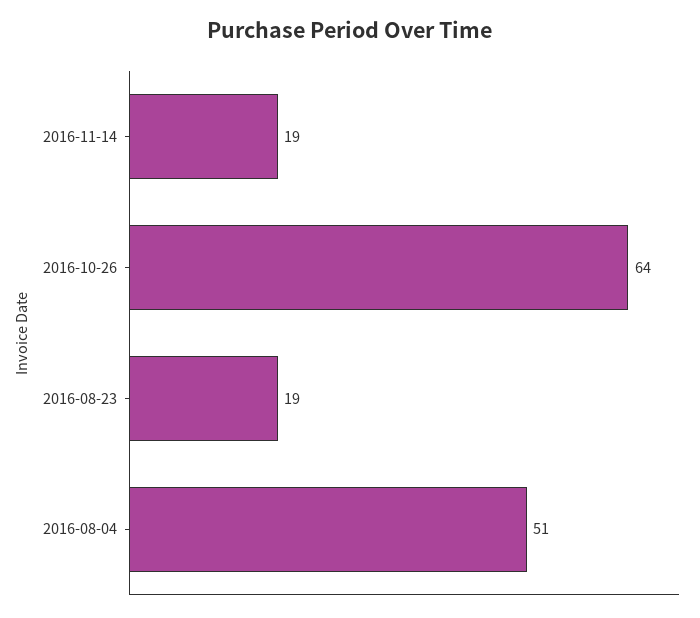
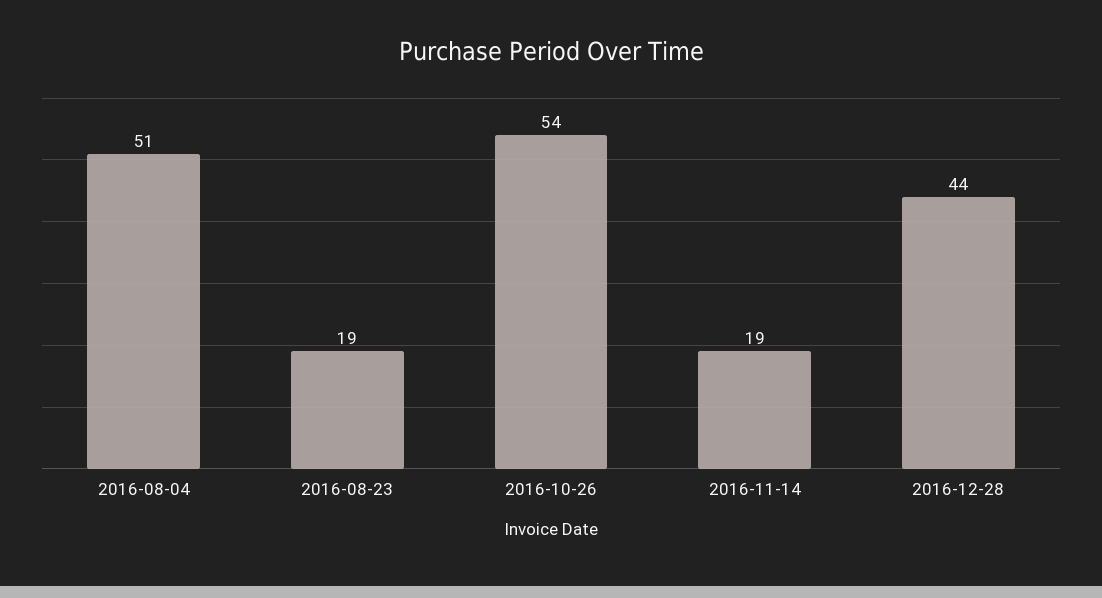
2016-10-26: 64 -> 54
2016-12-28: none -> 44

